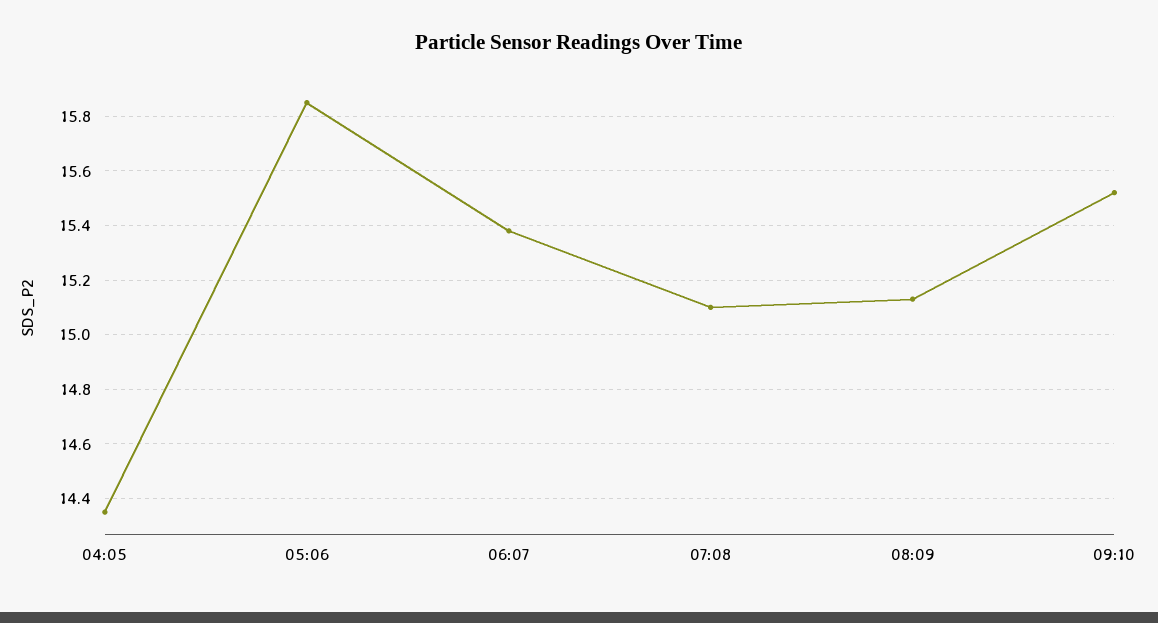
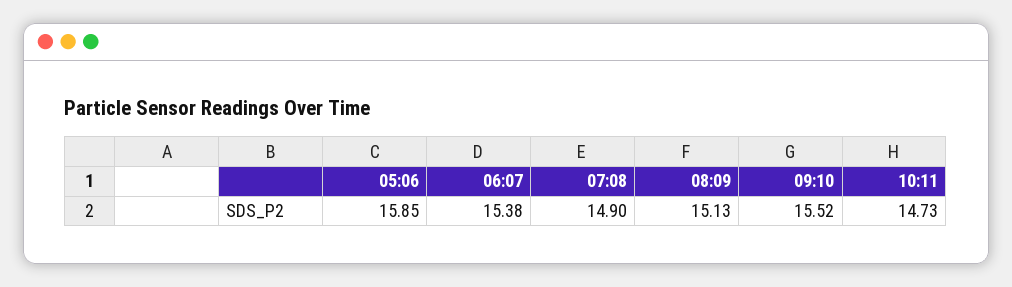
04:05: 14.35 -> none
07:08: 15.1 -> 14.9
10:11: none -> 14.73

